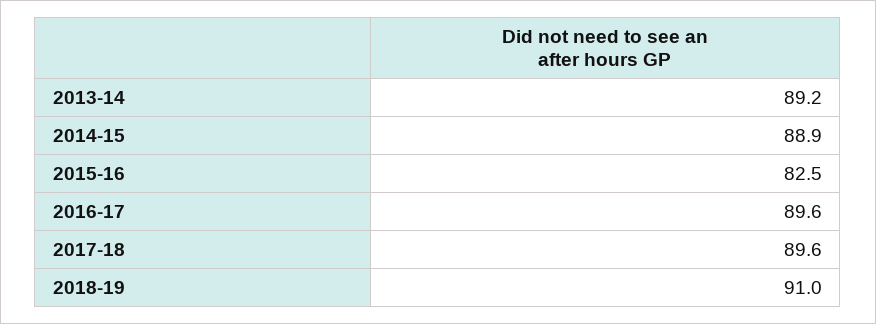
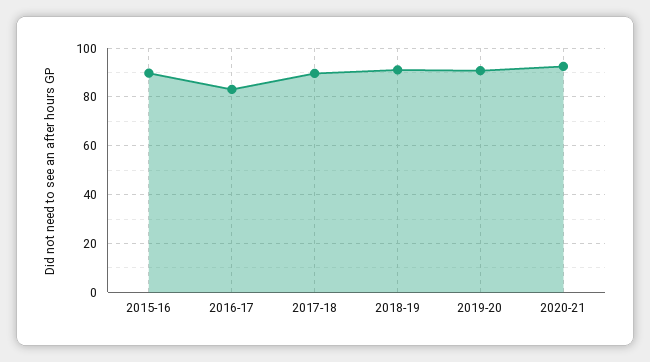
2013-14: 89.2 -> none
2014-15: 88.9 -> none
2015-16: 82.5 -> 90
2016-17: 89.6 -> 82.5
2019-20: none -> 90
2020-21: none -> 92.5

